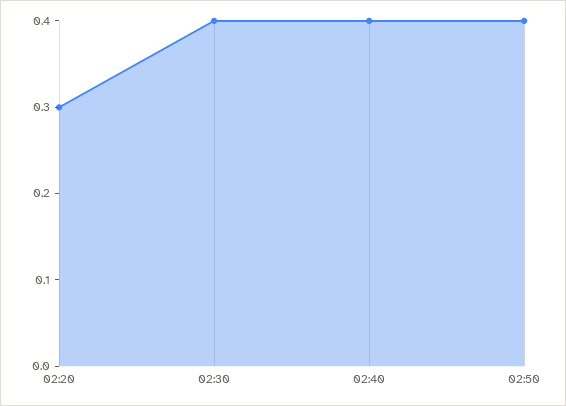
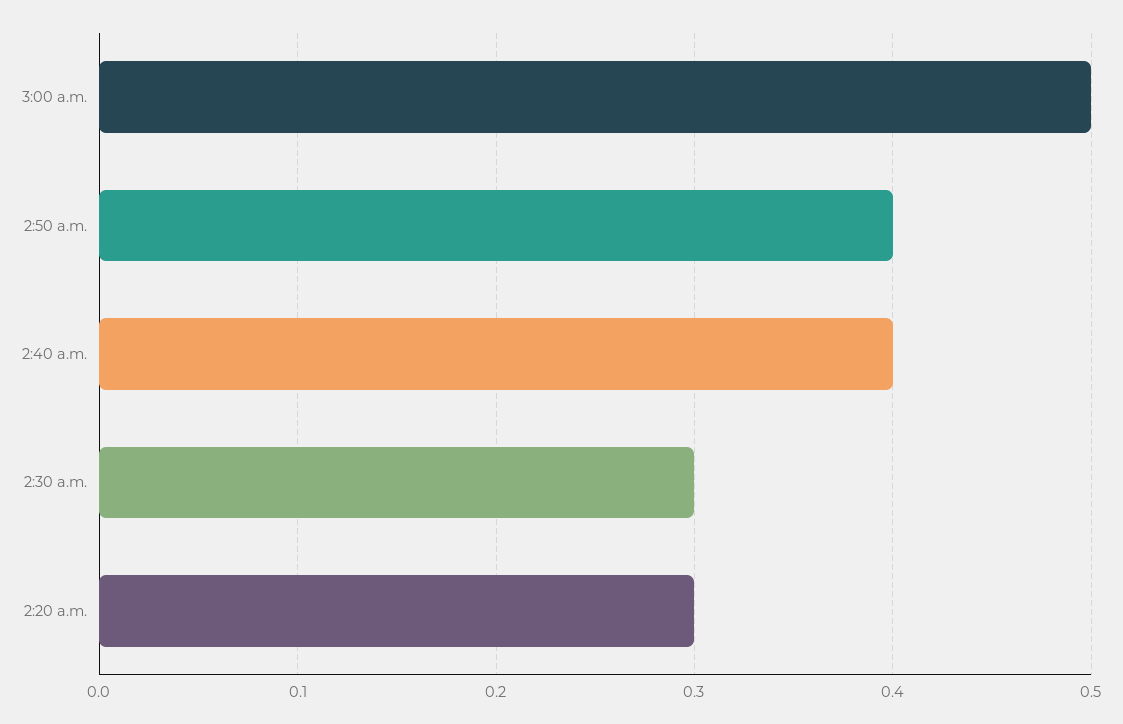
02:30: 0.4 -> 0.3
3:00 a.m.: none -> 0.5

